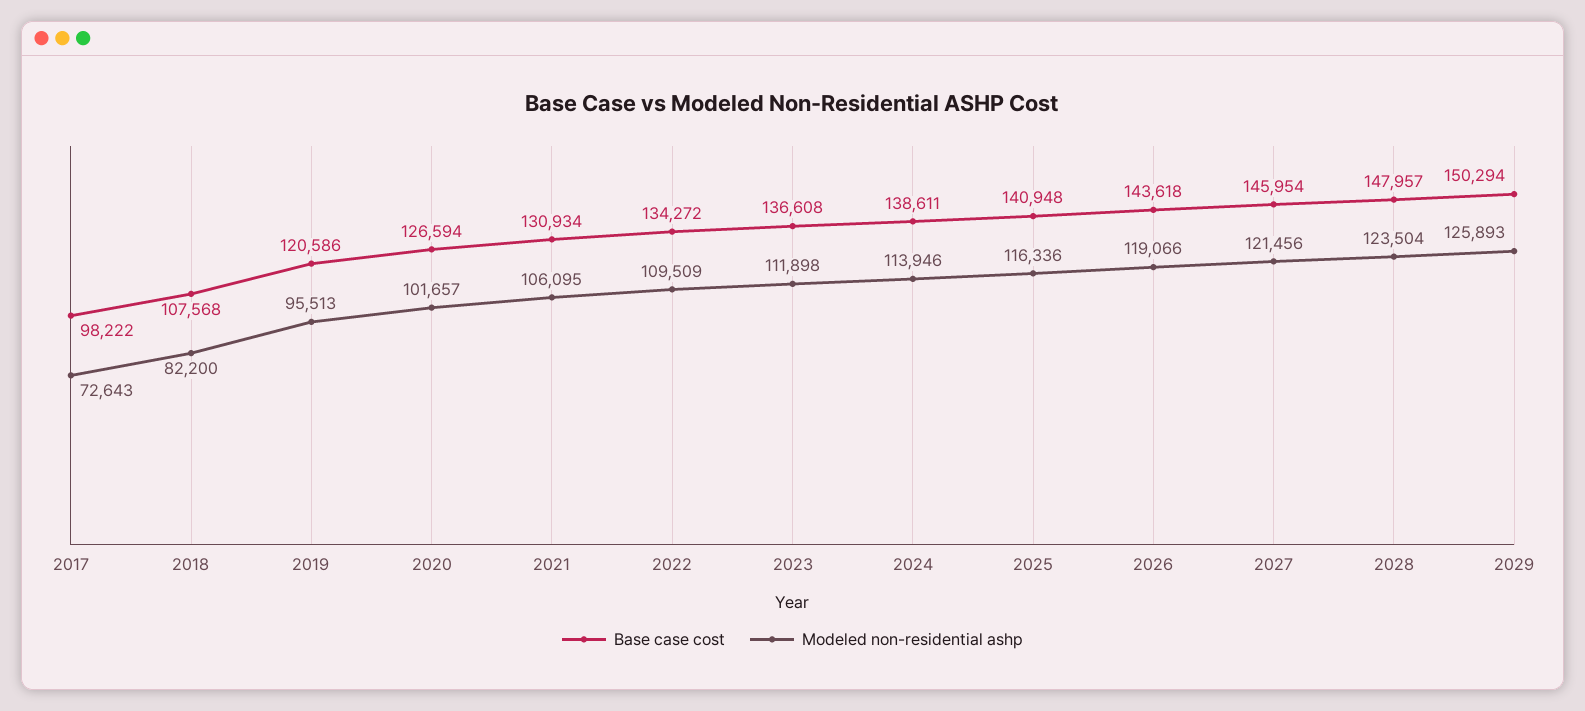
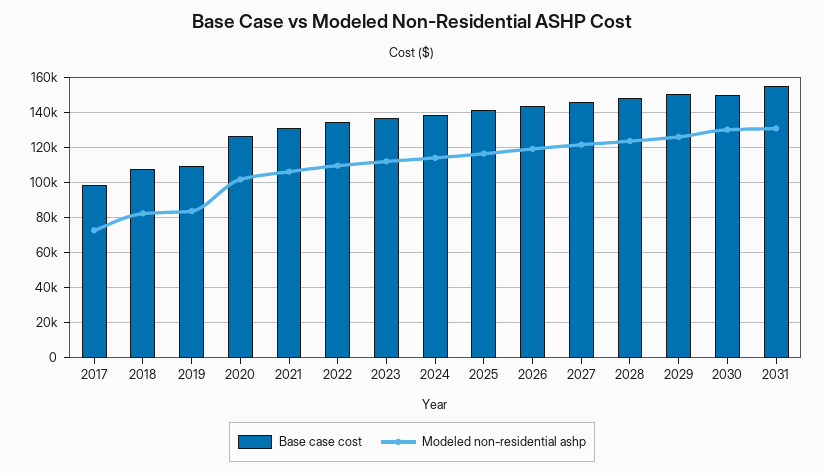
Base case cost, 2019: 120586 -> 110000
Modeled non-residential ashp, 2019: 95513 -> 85000
Base case cost, 2030: none -> 150000
Modeled non-residential ashp, 2030: none -> 130000
Base case cost, 2031: none -> 155000
Modeled non-residential ashp, 2031: none -> 130000

